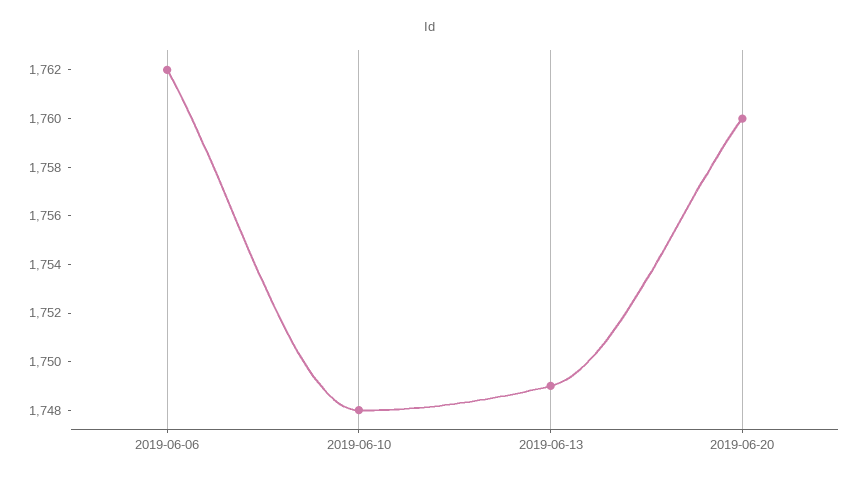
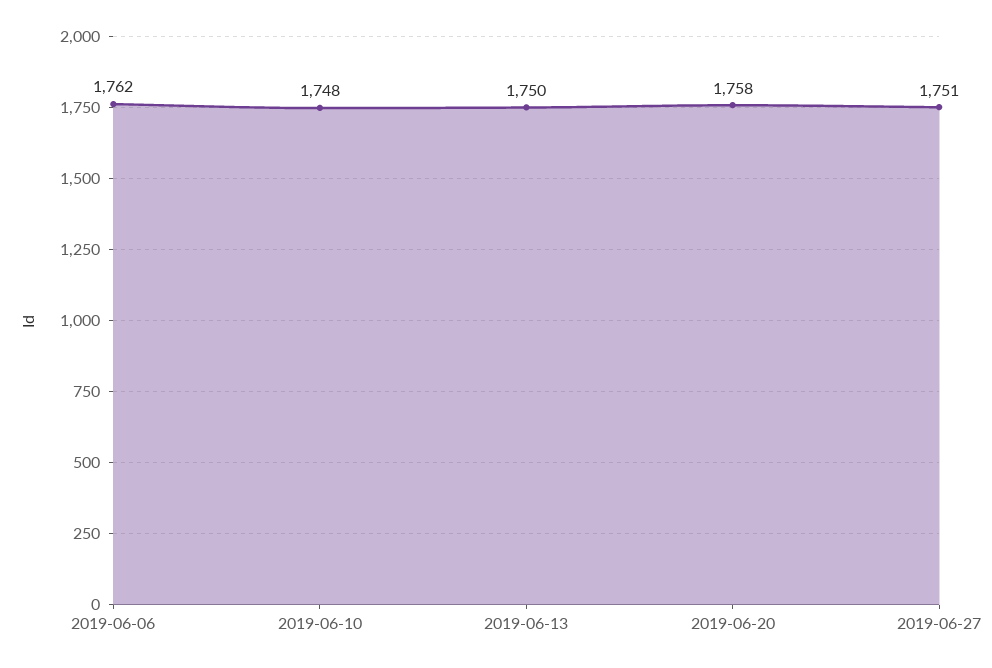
2019-06-13: 1749 -> 1750
2019-06-20: 1760 -> 1758
2019-06-27: none -> 1751

